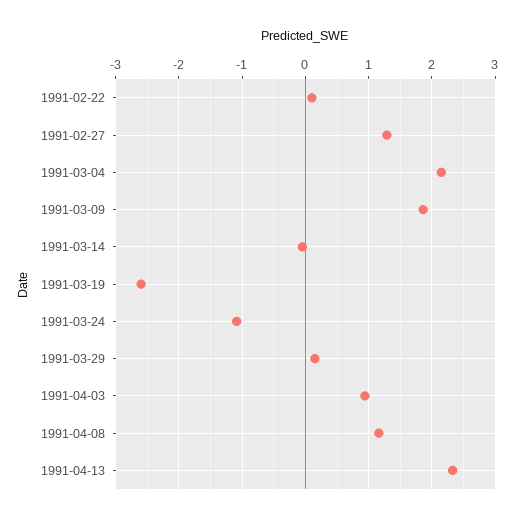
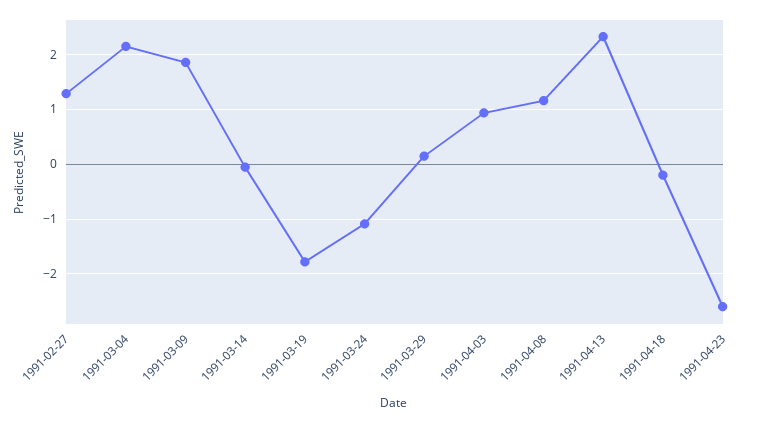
1991-02-22: 0.1 -> none
1991-03-19: -2.6 -> -1.8
1991-04-18: none -> -0.2
1991-04-23: none -> -2.6

